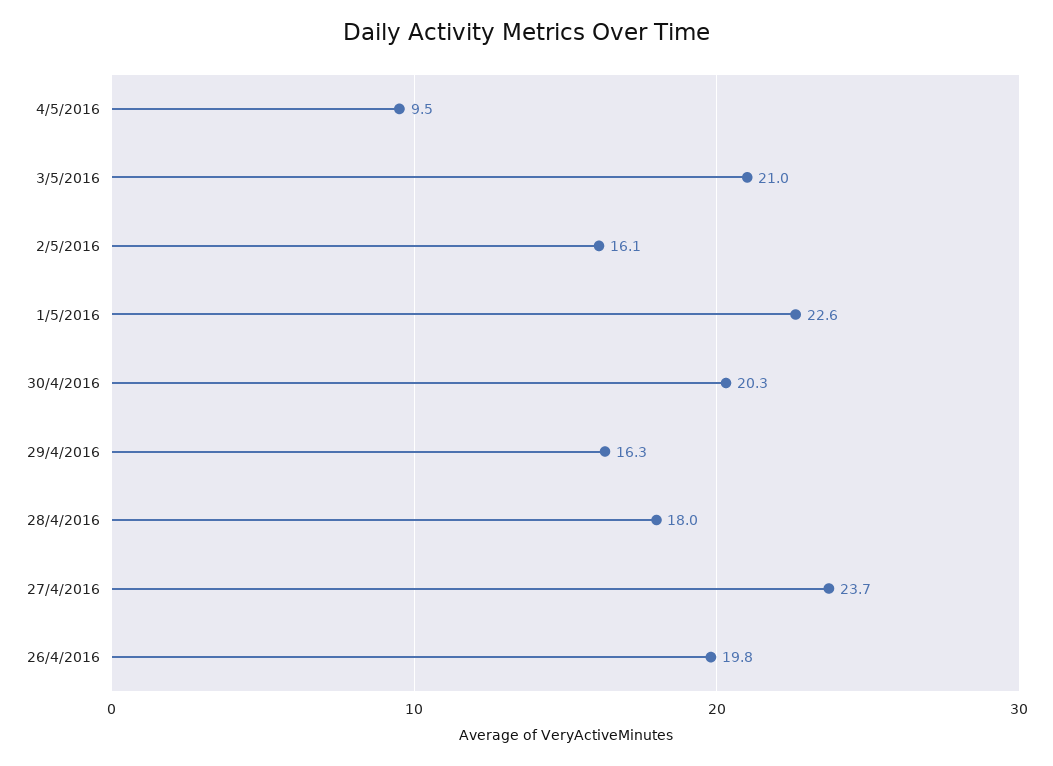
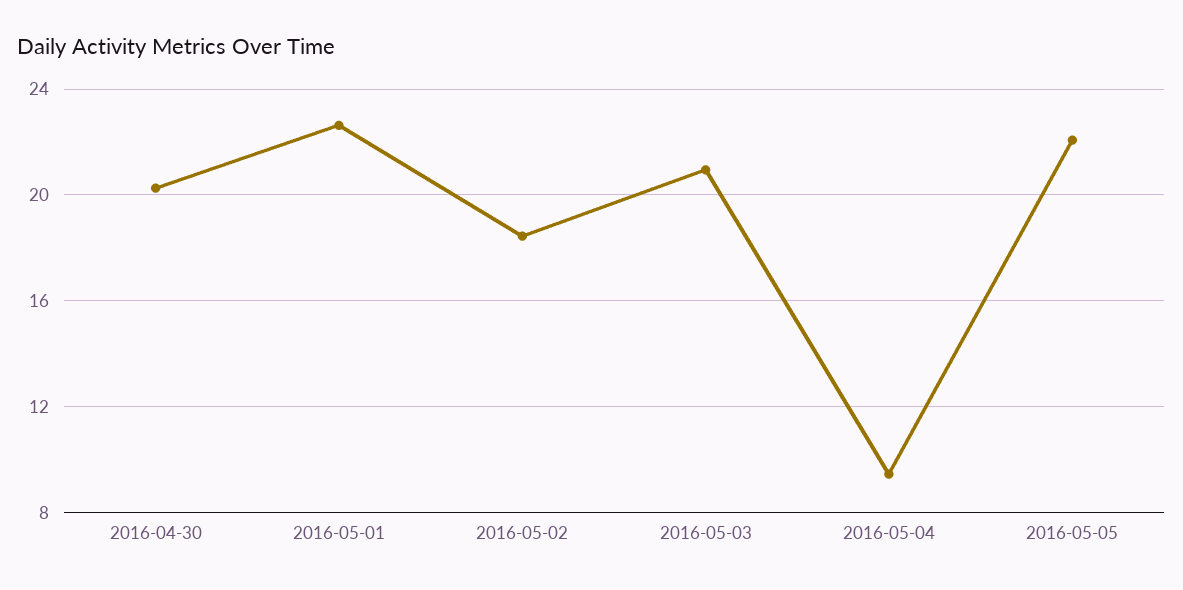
2/5/2016: 16.1 -> 18.5
29/4/2016: 16.3 -> none
28/4/2016: 18 -> none
27/4/2016: 23.7 -> none
26/4/2016: 19.8 -> none
2016-05-05: none -> 22

